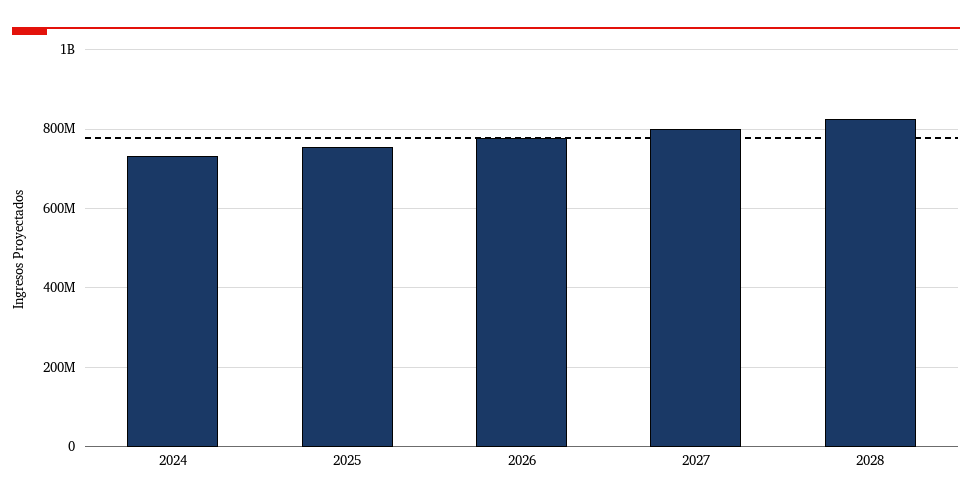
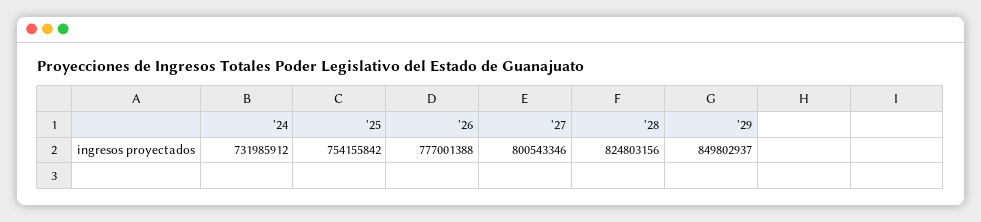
'29: none -> 849802937

